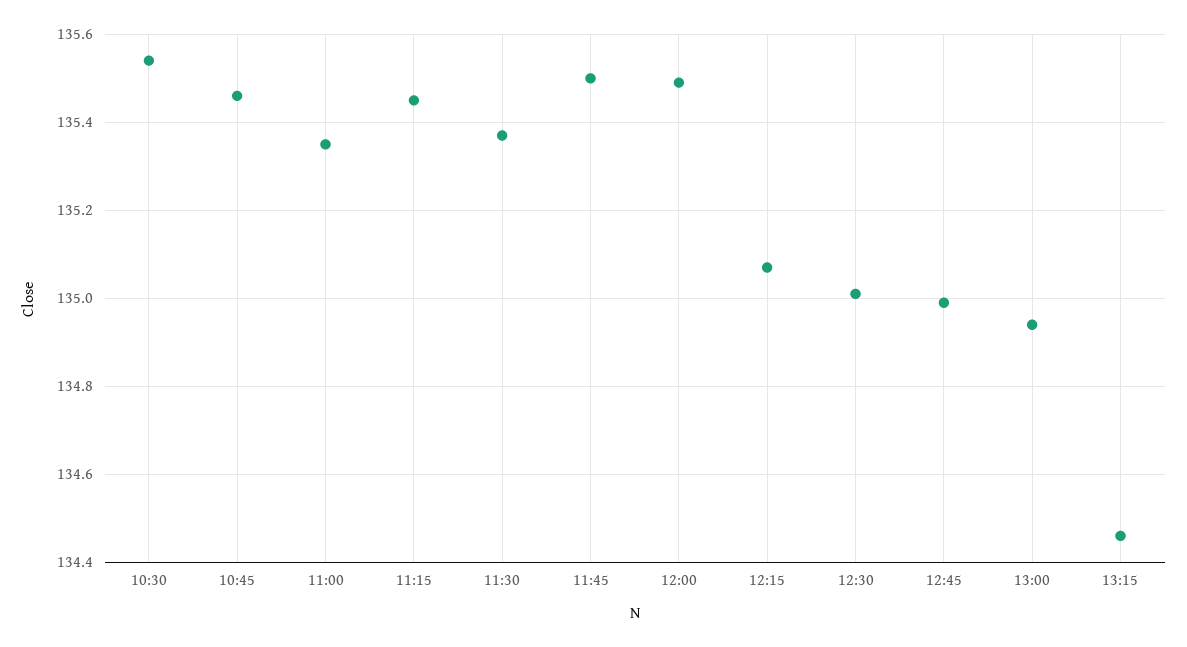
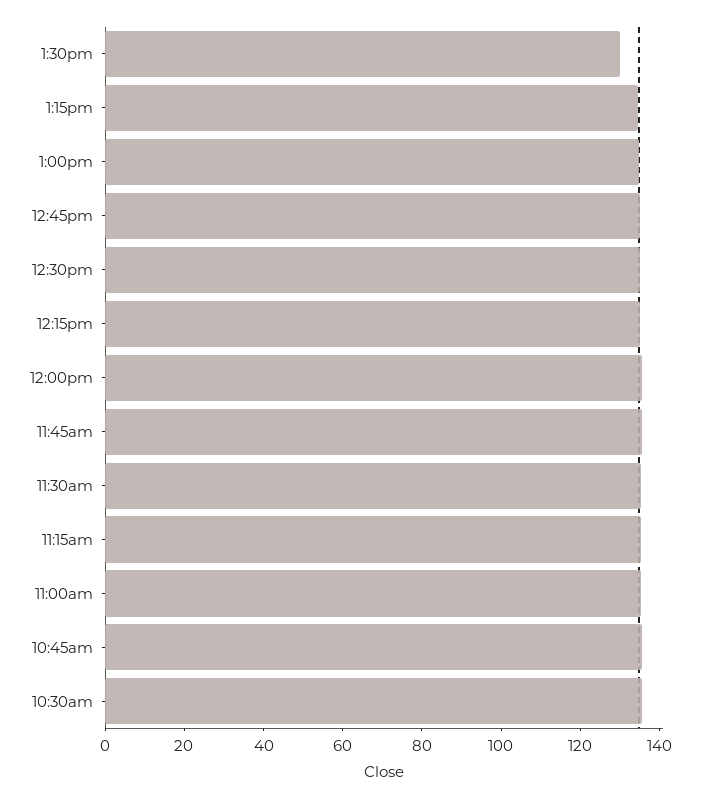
1:30pm: none -> 130

